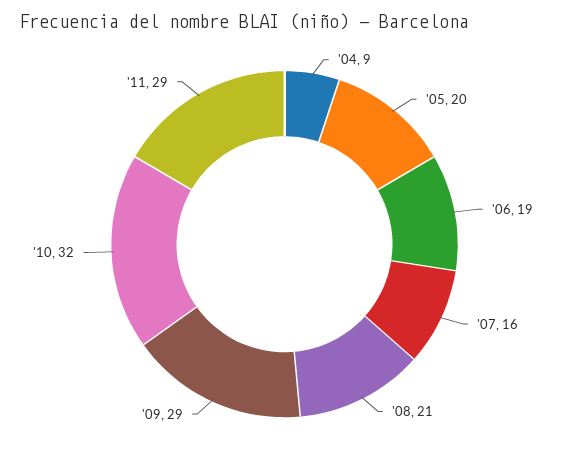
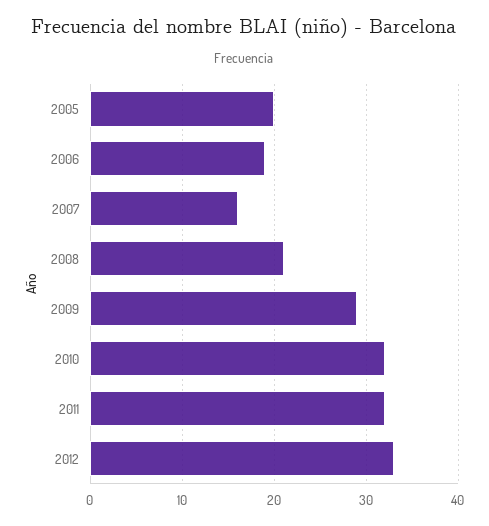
'04: 9 -> none
'11: 29 -> 32
2012: none -> 33

